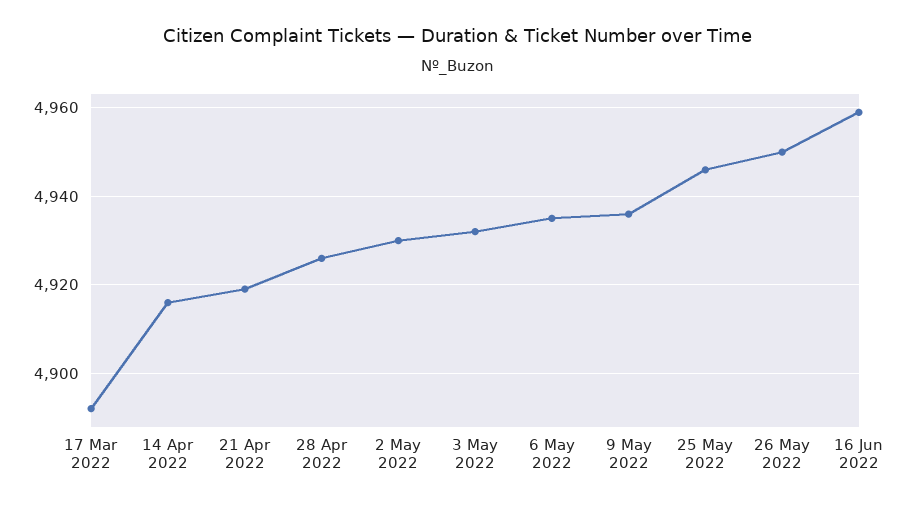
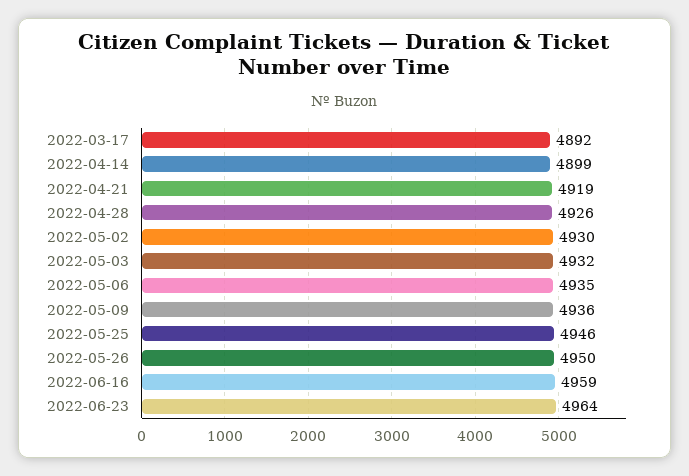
14 Apr 2022: 4915 -> 4899
2022-06-23: none -> 4964

